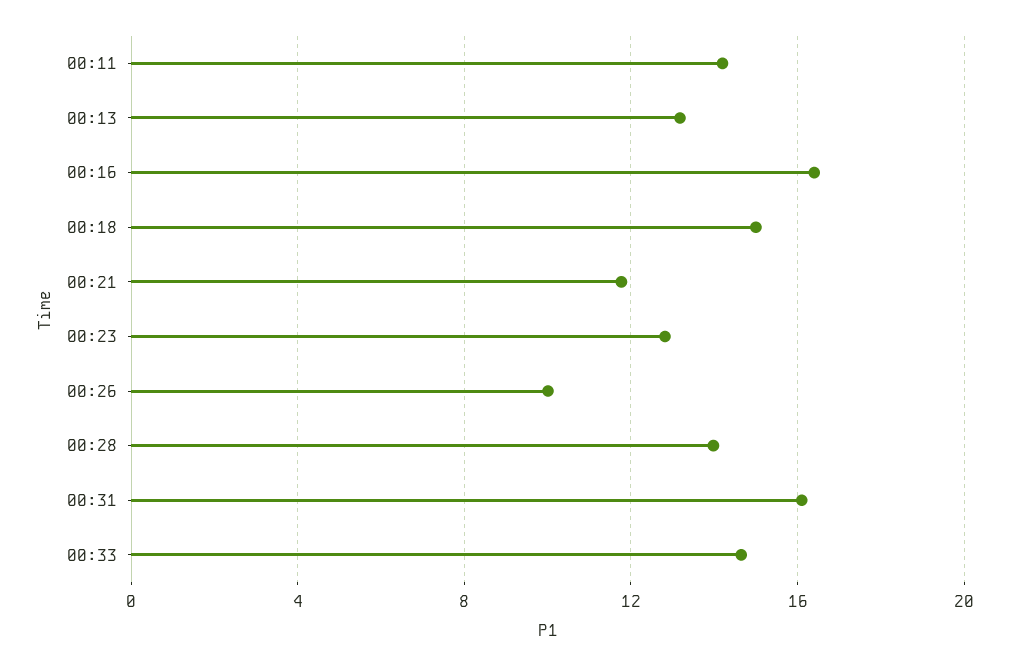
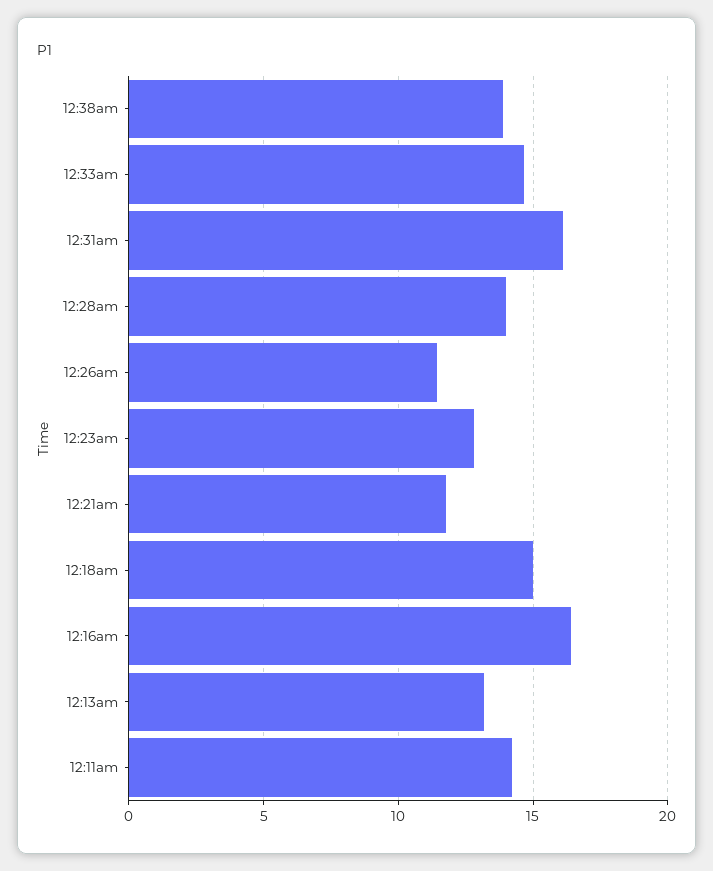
00:26: 10 -> 11.5
12:38am: none -> 14

